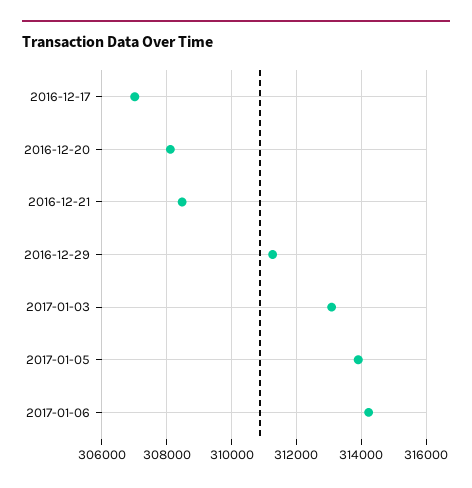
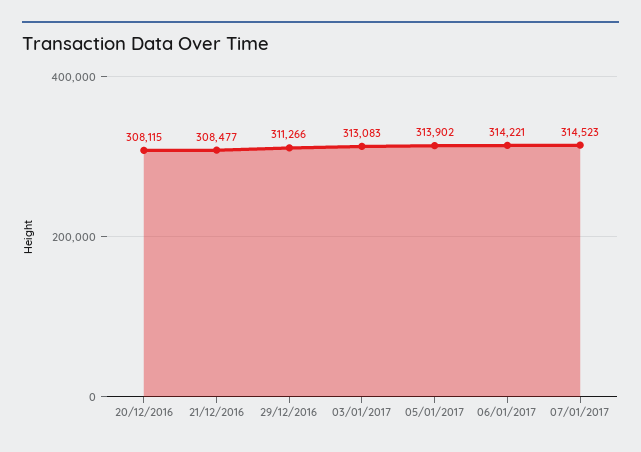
2016-12-17: 307000 -> none
07/01/2017: none -> 314523

